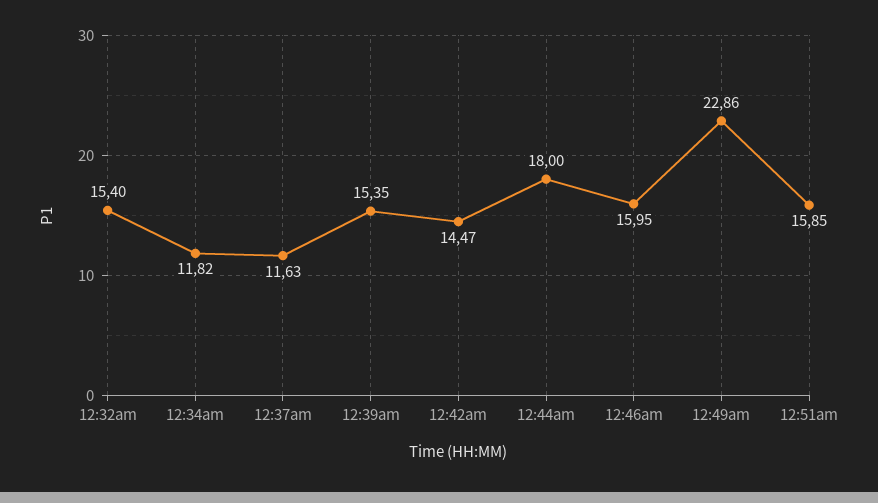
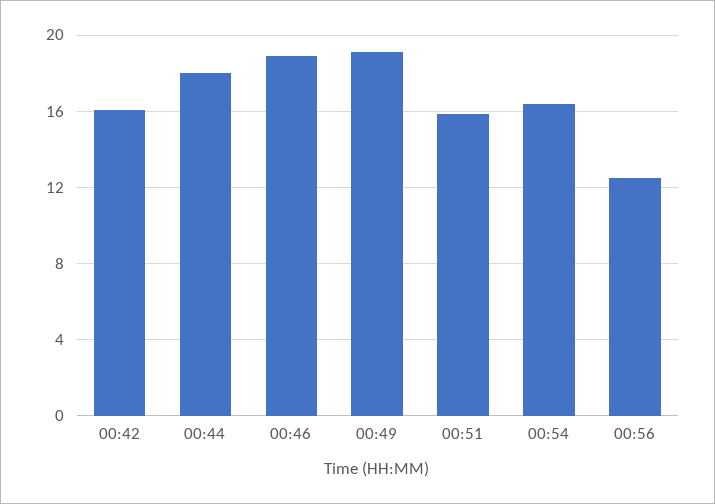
12:32am: 15.4 -> none
12:34am: 11.82 -> none
12:37am: 11.63 -> none
12:39am: 15.35 -> none
12:42am: 14.47 -> 16
12:46am: 15.95 -> 19
12:49am: 22.86 -> 19
00:54: none -> 16.5
00:56: none -> 12.5

